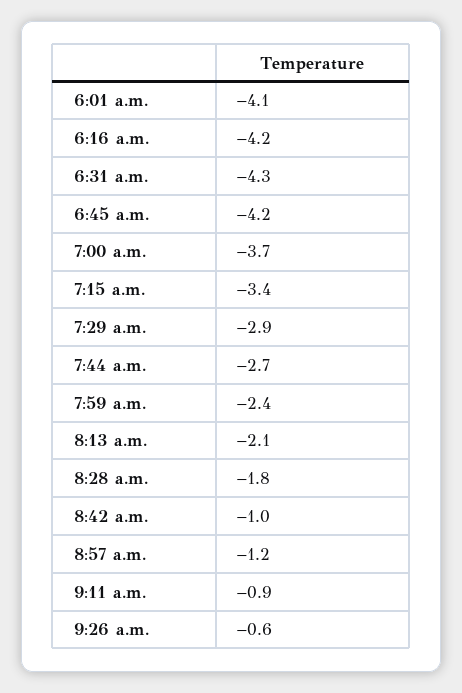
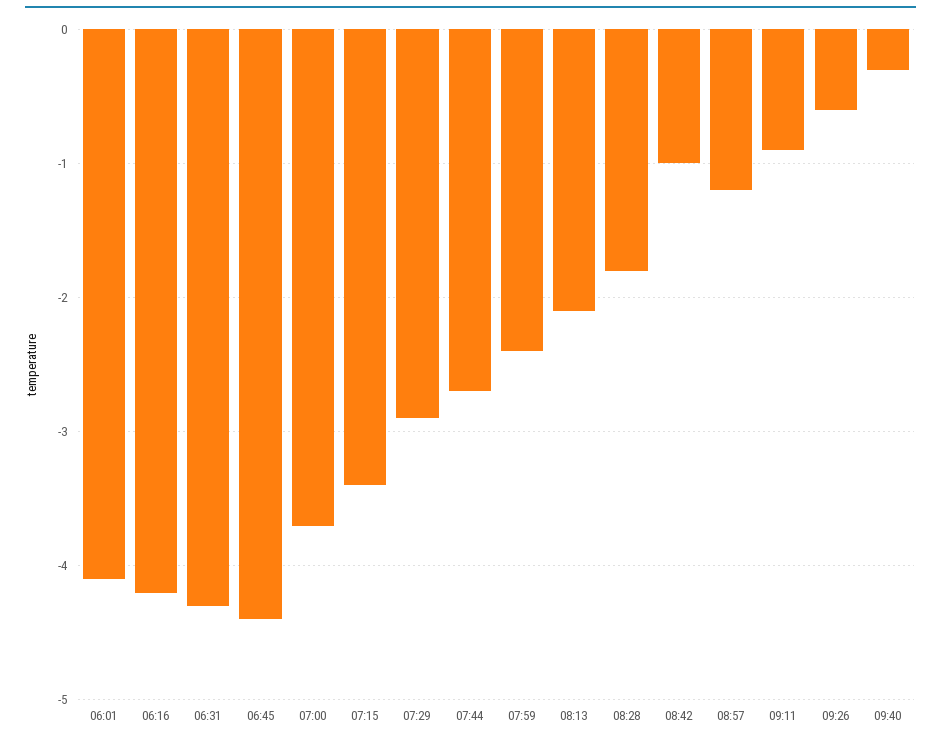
6:45 a.m.: -4.2 -> -4.4
09:40: none -> -0.3

